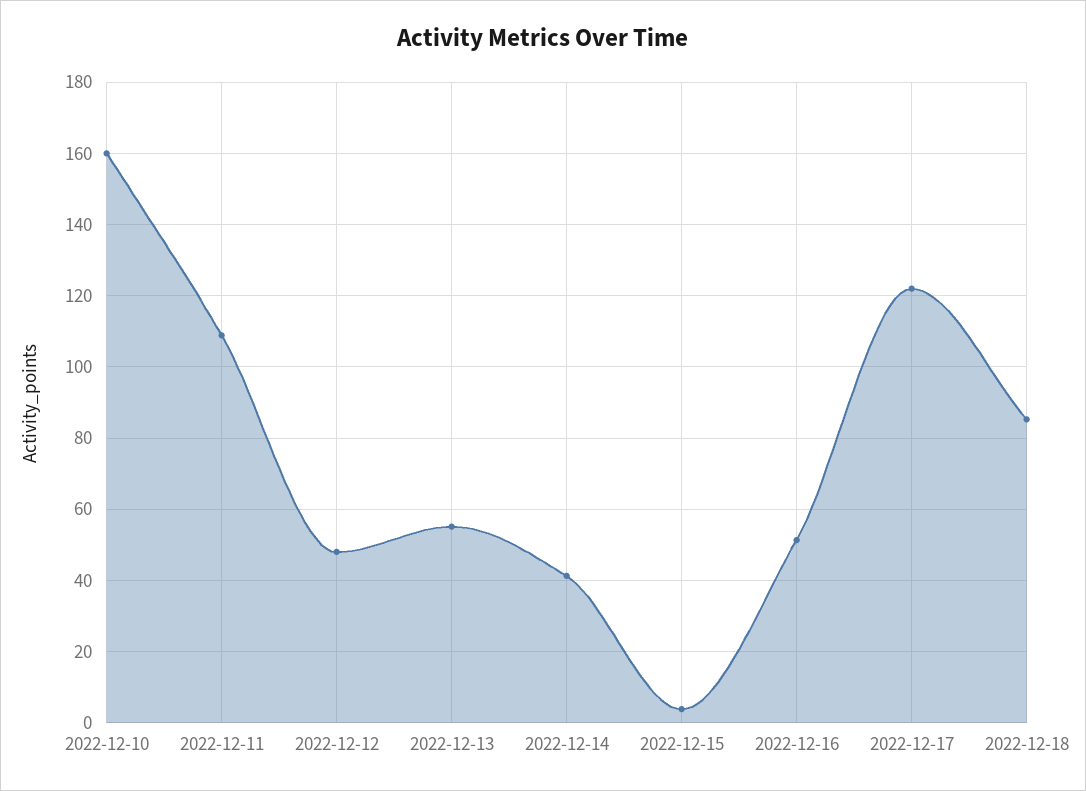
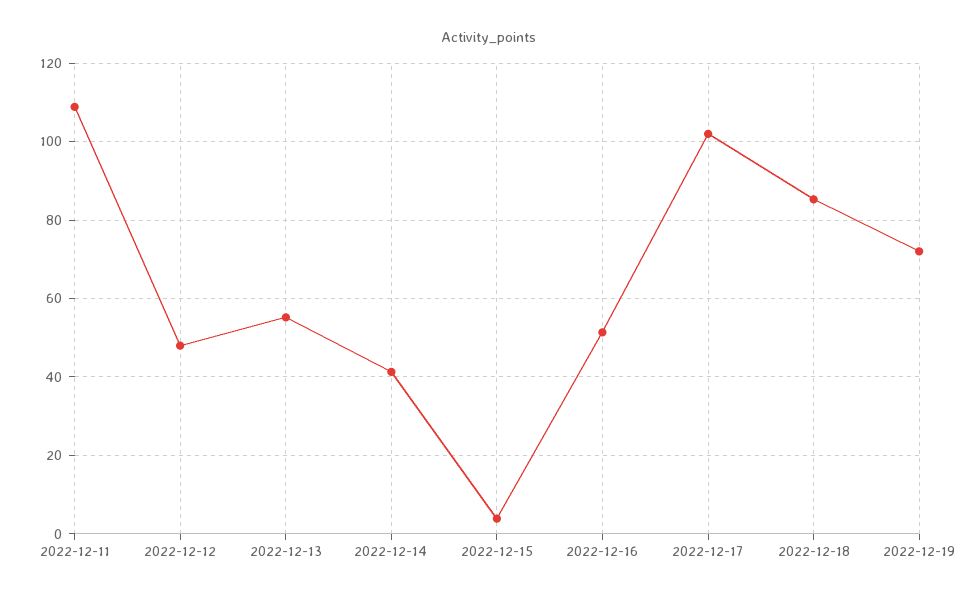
2022-12-10: 160 -> none
2022-12-17: 122 -> 102
2022-12-19: none -> 72

